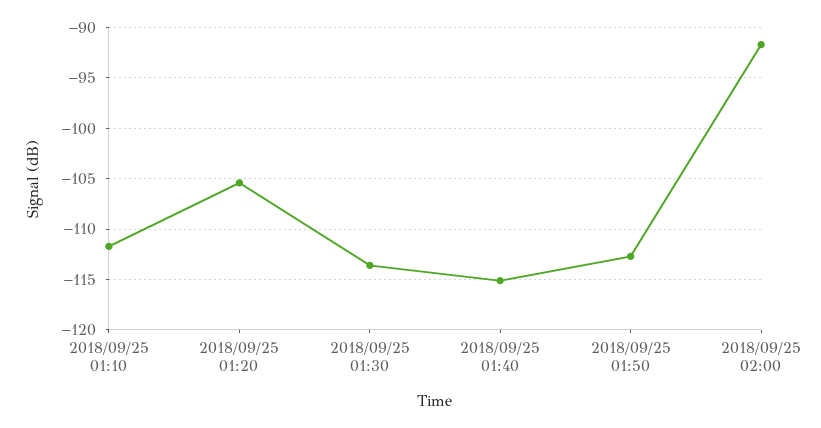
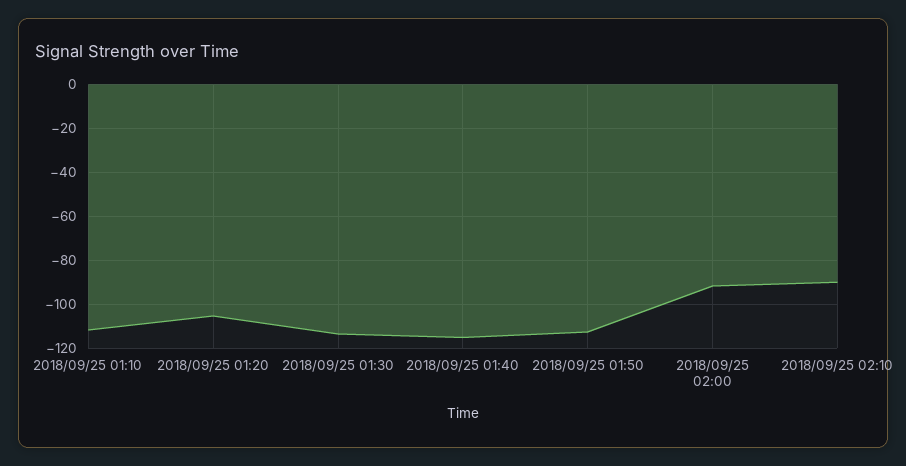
2018/09/25 02:10: none -> -90

